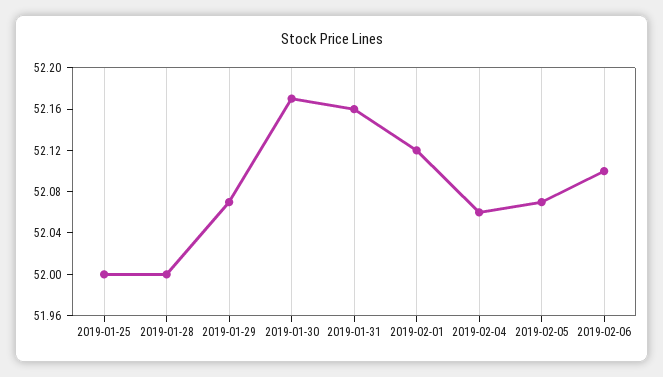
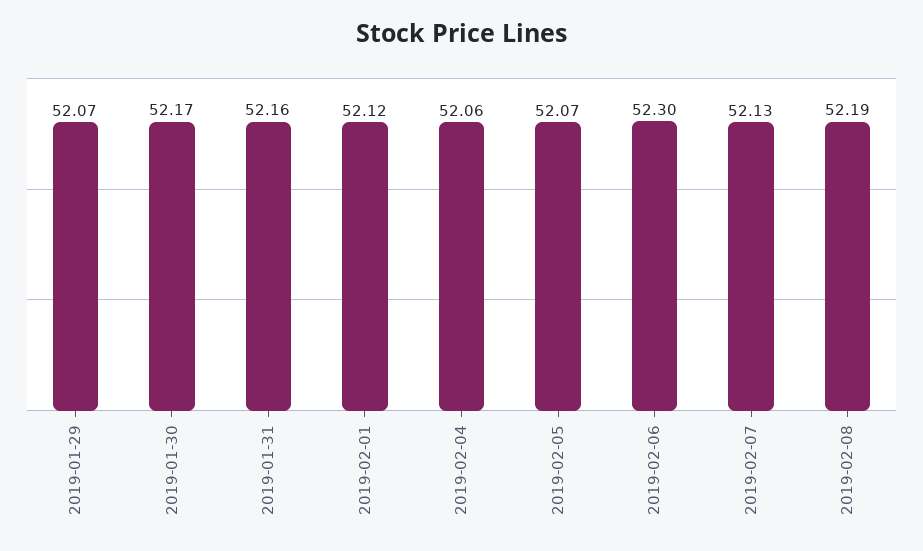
2019-01-25: 52 -> none
2019-01-28: 52 -> none
2019-02-06: 52.1 -> 52.3
2019-02-07: none -> 52.13
2019-02-08: none -> 52.19

